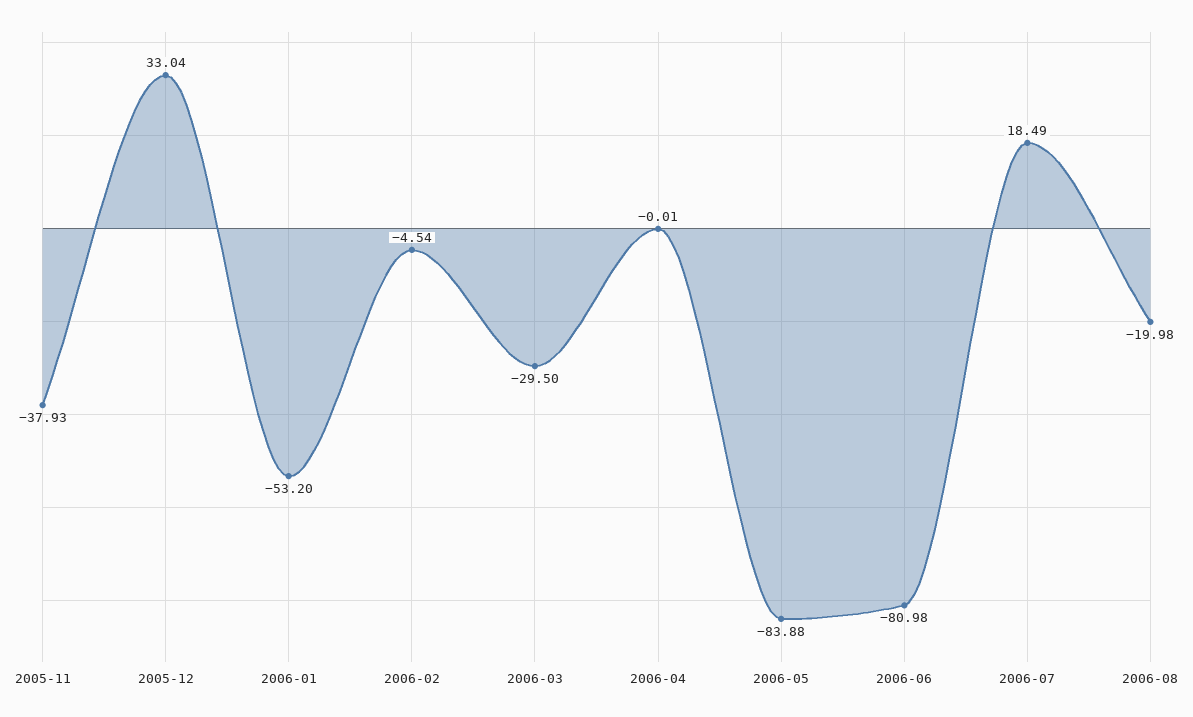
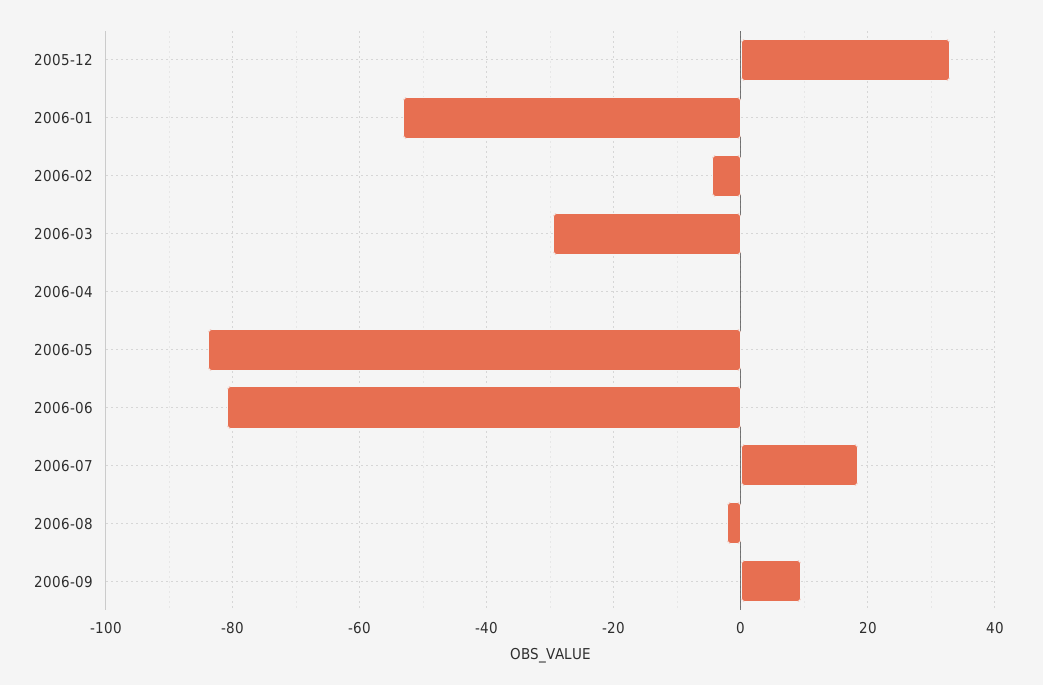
2005-11: -37.93 -> none
2006-08: -19.98 -> -2
2006-09: none -> 10

